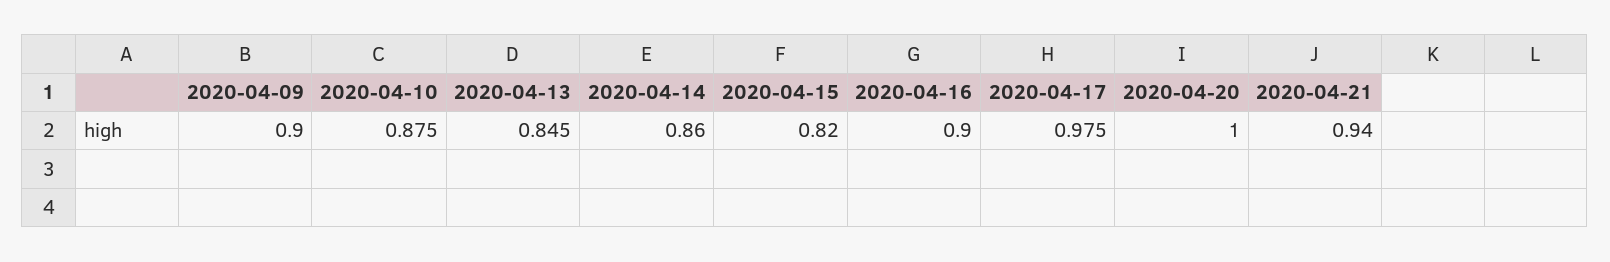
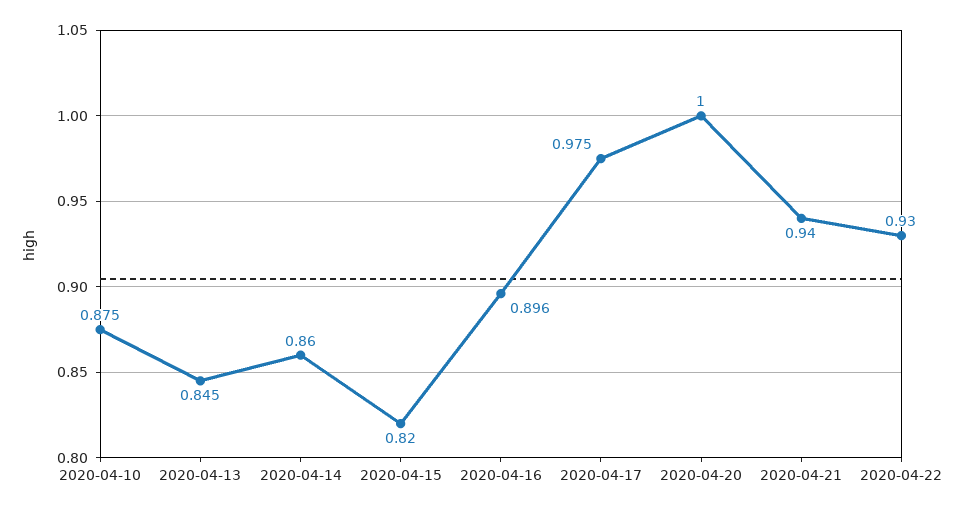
2020-04-09: 0.9 -> none
2020-04-16: 0.9 -> 0.896
2020-04-22: none -> 0.93

